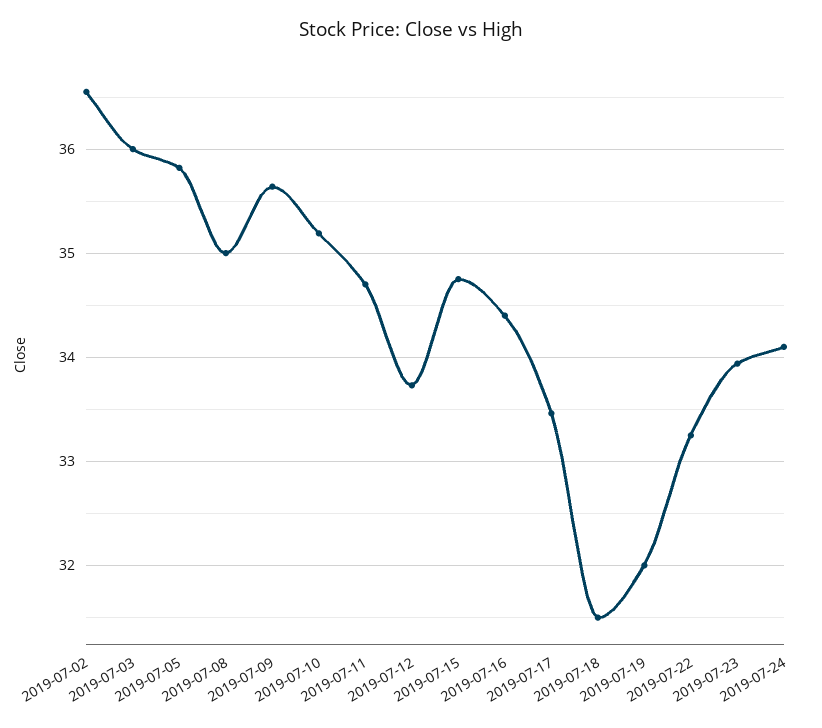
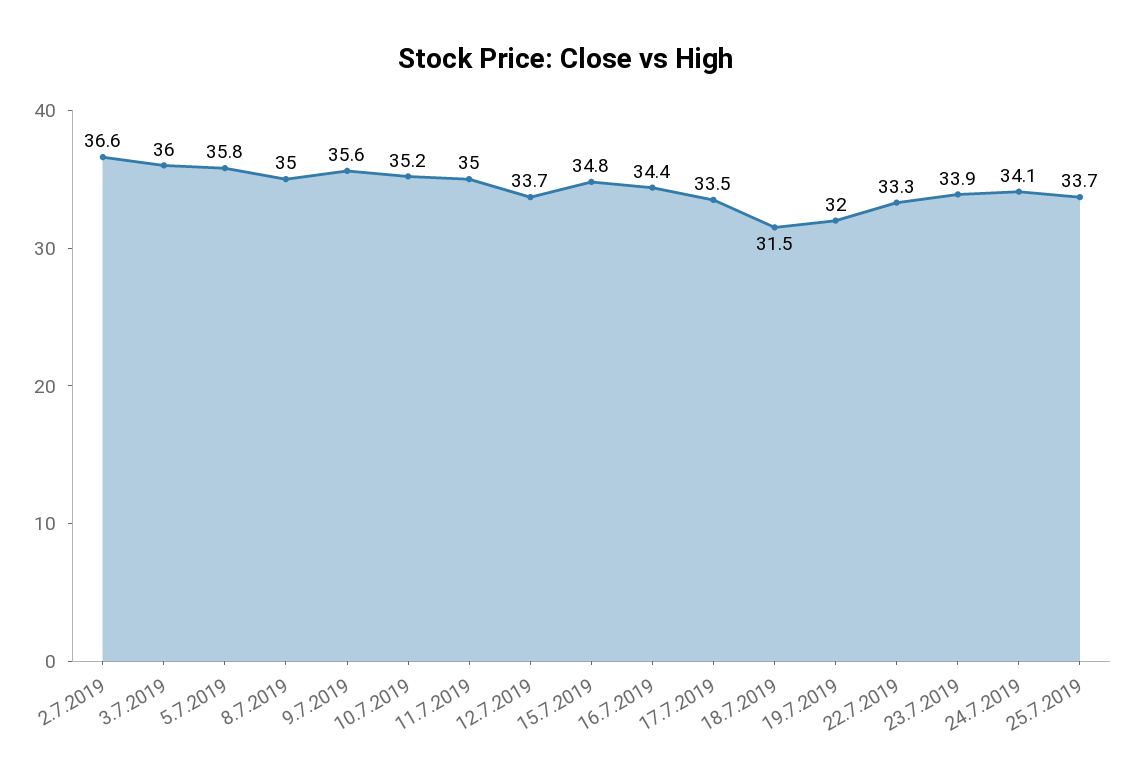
2019-07-11: 34.7 -> 35
25.7.2019: none -> 33.7

